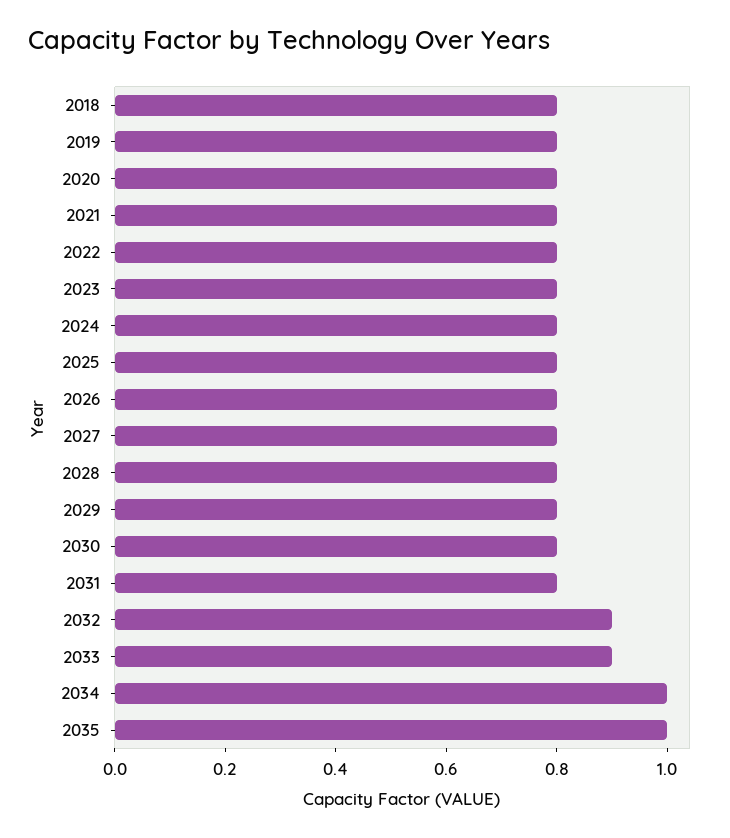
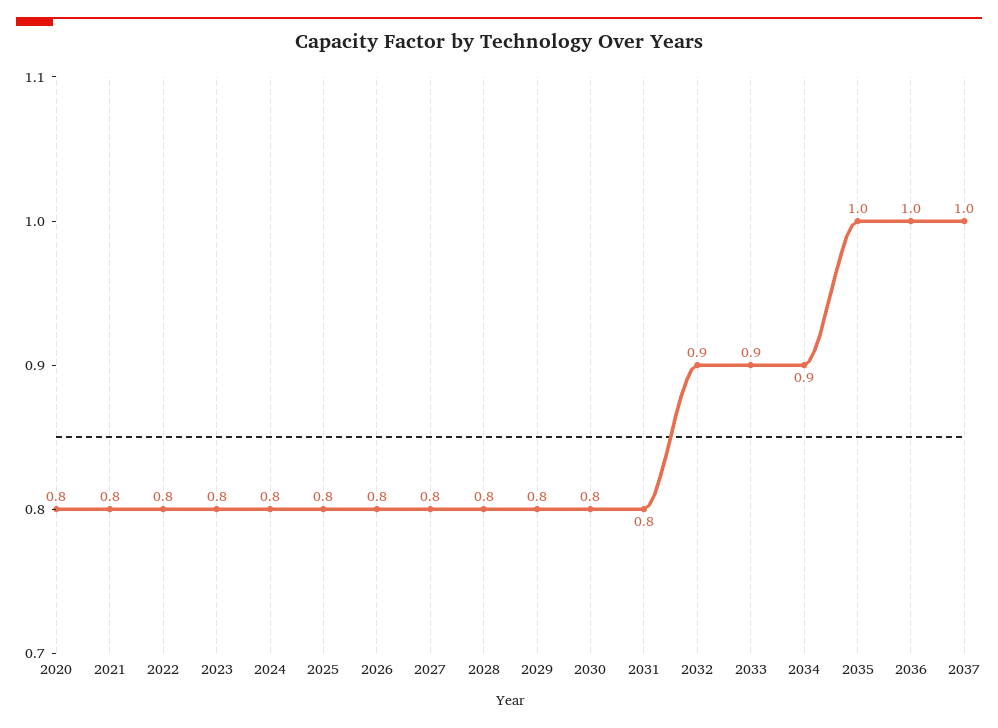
2018: 0.8 -> none
2019: 0.8 -> none
2034: 1 -> 0.9
2036: none -> 1
2037: none -> 1

